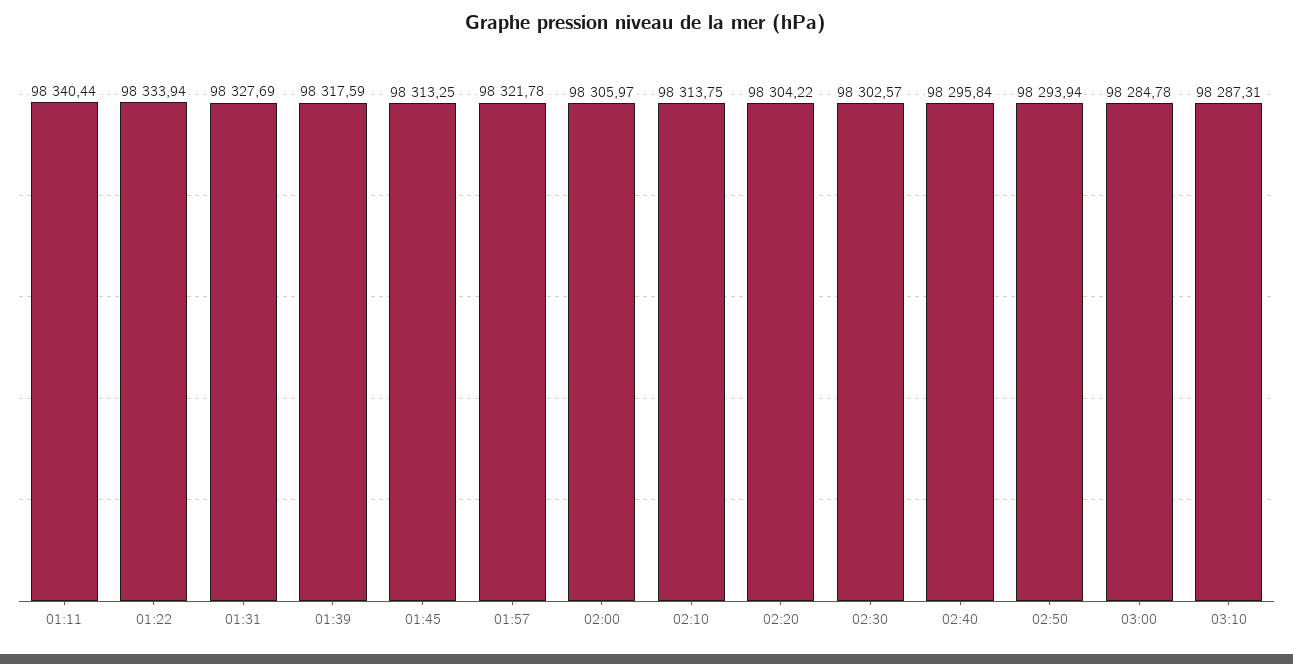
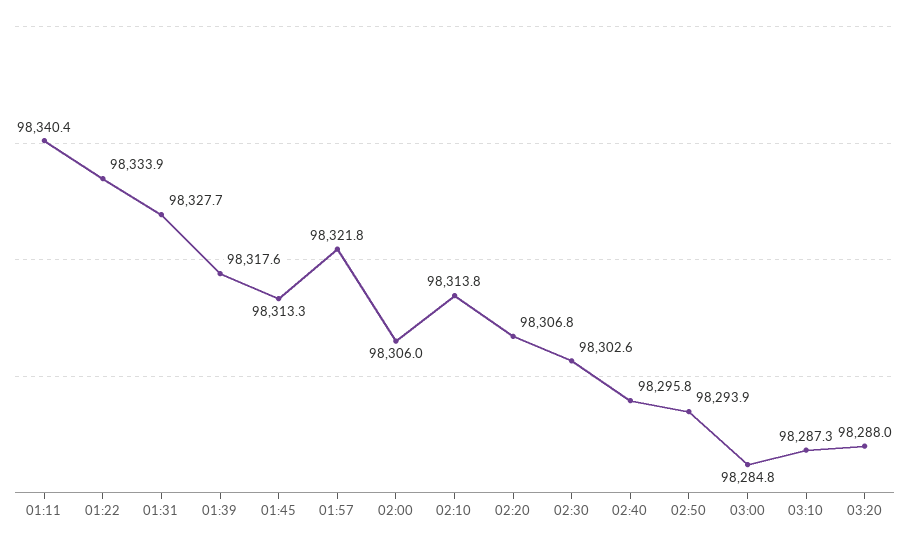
02:20: 98304.22 -> 98306.8
03:20: none -> 98288

